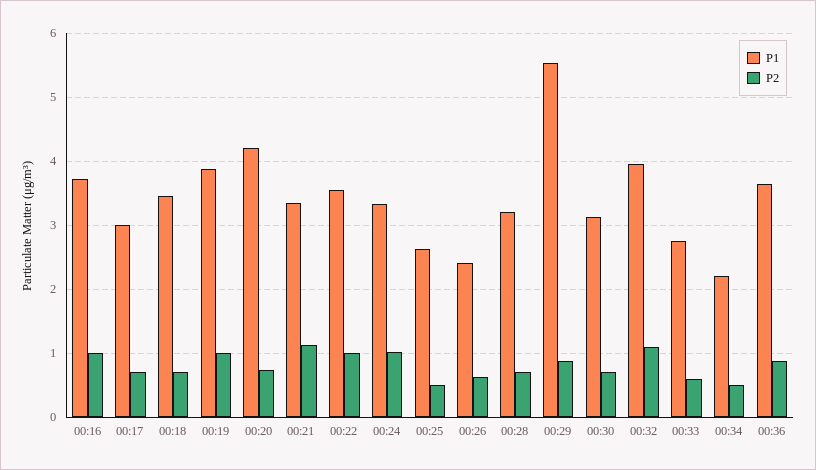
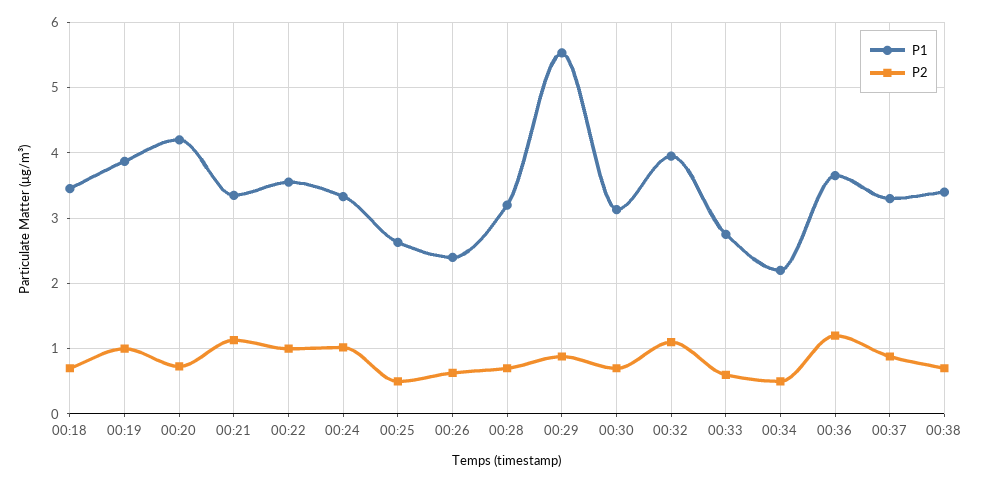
P1, 00:16: 3.7 -> none
P2, 00:16: 1 -> none
P1, 00:17: 3 -> none
P2, 00:17: 0.7 -> none
P2, 00:36: 0.9 -> 1.2
P1, 00:37: none -> 3.3
P2, 00:37: none -> 0.9
P1, 00:38: none -> 3.4
P2, 00:38: none -> 0.7

